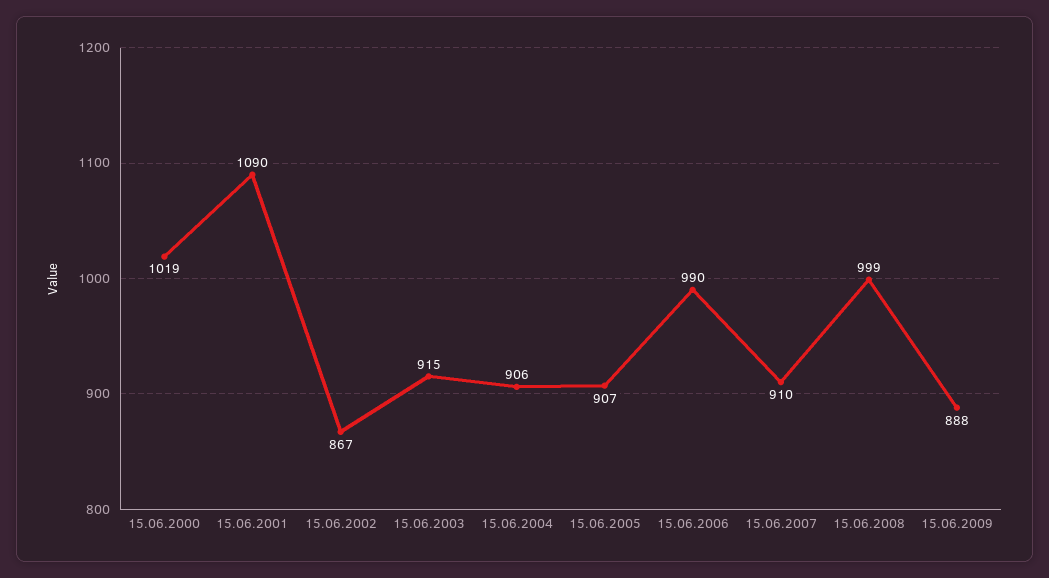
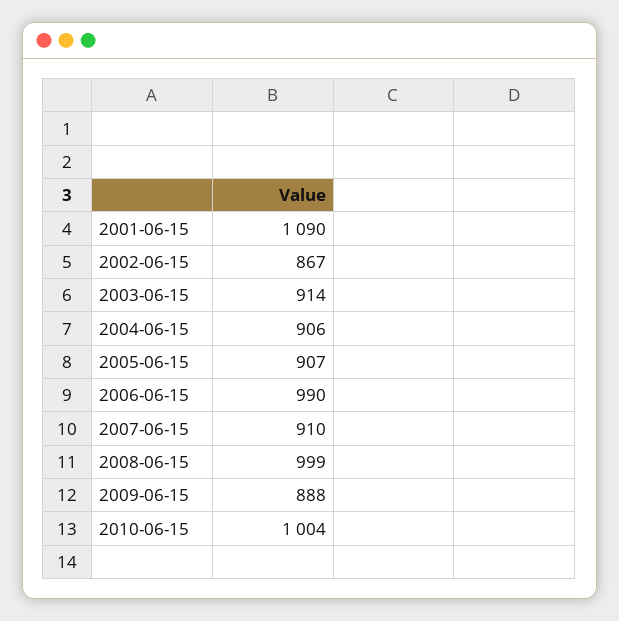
15.06.2000: 1019 -> none
15.06.2003: 915 -> 914
2010-06-15: none -> 1004

